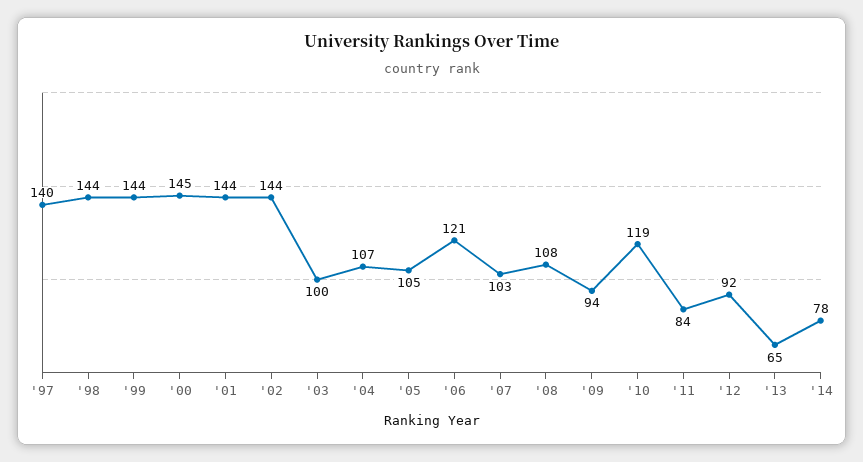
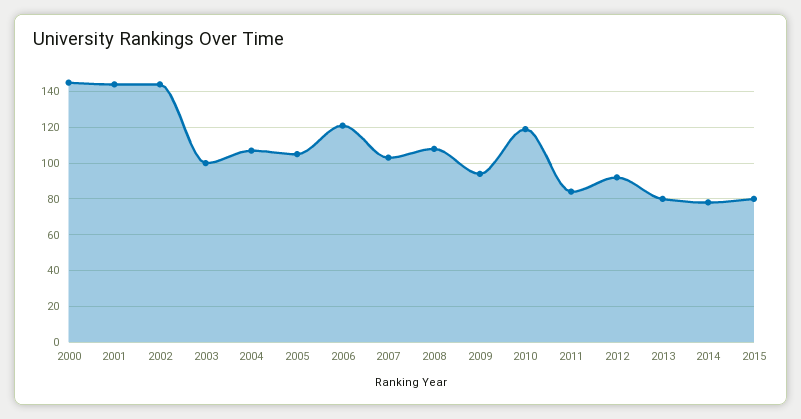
'97: 140 -> none
'98: 144 -> none
'99: 144 -> none
'13: 65 -> 80
2015: none -> 80

